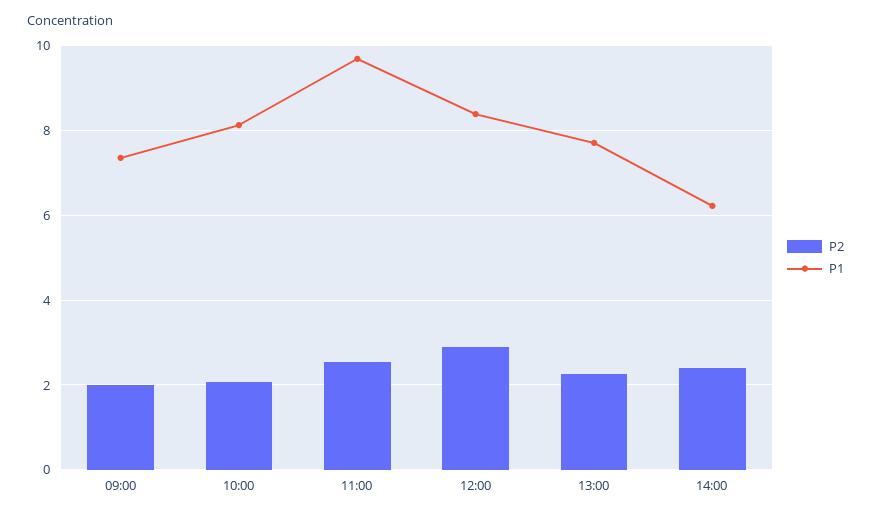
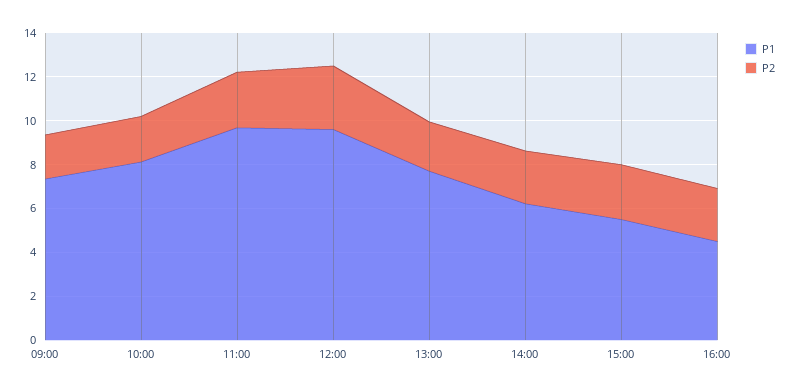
P1, 12:00: 8.4 -> 9.5
P1, 15:00: none -> 5.5
P2, 15:00: none -> 2.5
P1, 16:00: none -> 4.5
P2, 16:00: none -> 2.5

